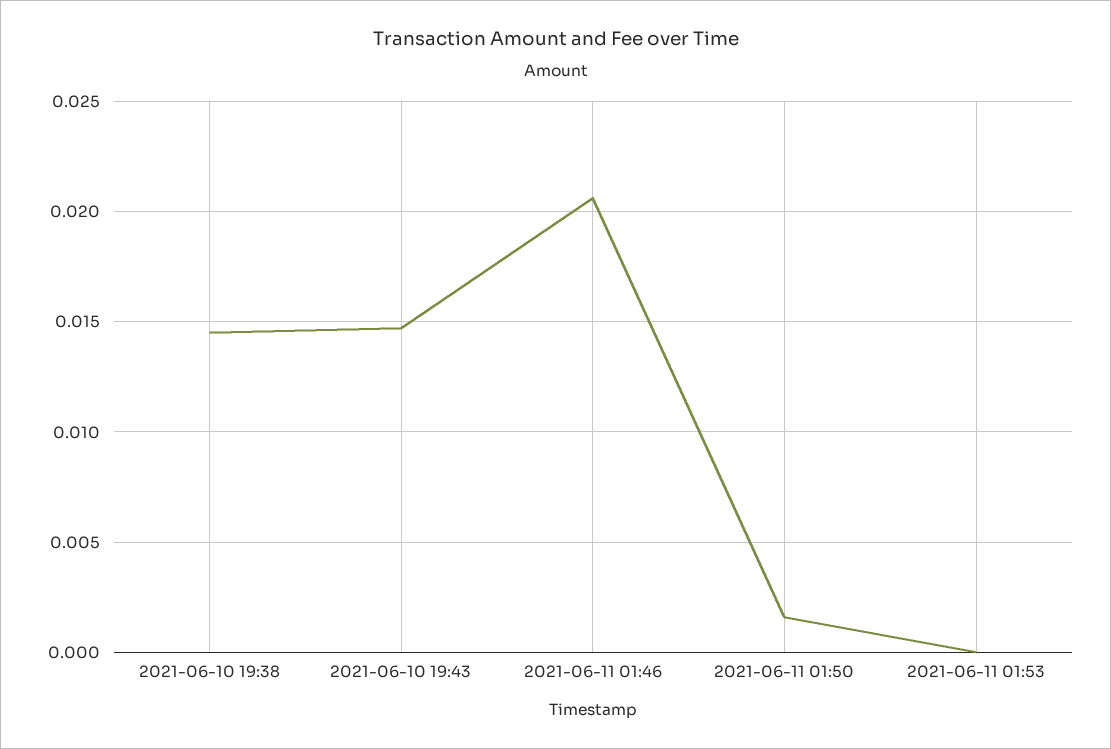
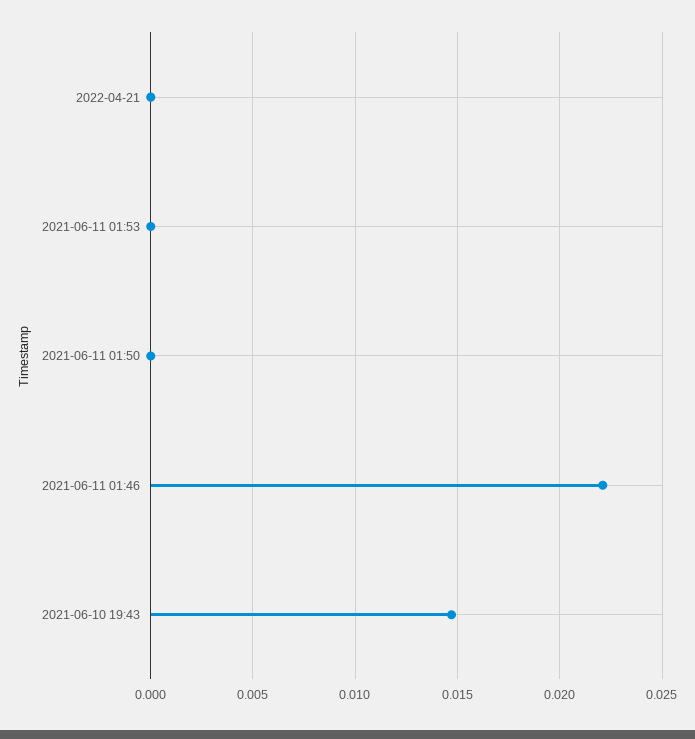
2021-06-10 19:38: 0.0145 -> none
2021-06-11 01:46: 0.0205 -> 0.022
2021-06-11 01:50: 0.0015 -> 0
2022-04-21: none -> 0

